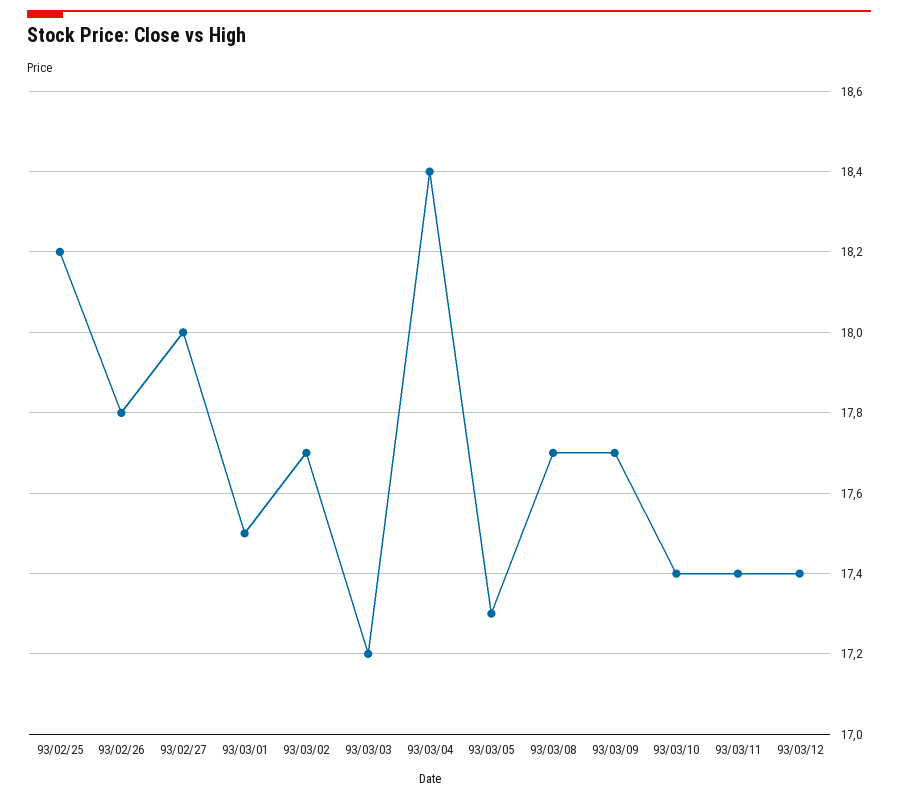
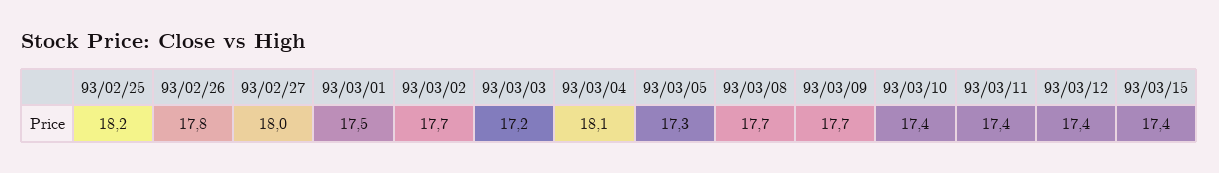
93/03/04: 18.4 -> 18.1
93/03/15: none -> 17.4

